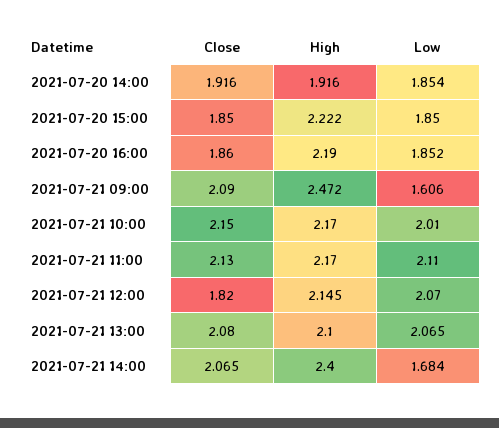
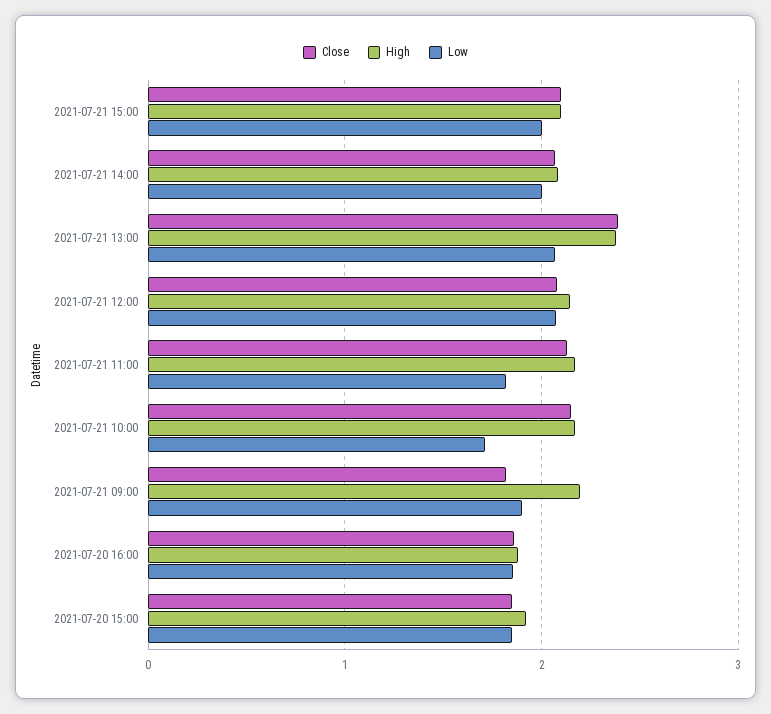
Close, 2021-07-20 14:00: 1.916 -> none
High, 2021-07-20 14:00: 1.916 -> none
Low, 2021-07-20 14:00: 1.854 -> none
High, 2021-07-20 15:00: 2.222 -> 1.9
High, 2021-07-20 16:00: 2.19 -> 1.9
Close, 2021-07-21 09:00: 2.09 -> 1.8
High, 2021-07-21 09:00: 2.472 -> 2.2
Low, 2021-07-21 09:00: 1.606 -> 1.9
Low, 2021-07-21 10:00: 2.01 -> 1.7
Low, 2021-07-21 11:00: 2.11 -> 1.8
Close, 2021-07-21 12:00: 1.82 -> 2.1
Close, 2021-07-21 13:00: 2.08 -> 2.4
High, 2021-07-21 13:00: 2.1 -> 2.4
High, 2021-07-21 14:00: 2.4 -> 2.1
Low, 2021-07-21 14:00: 1.684 -> 2
Close, 2021-07-21 15:00: none -> 2.1
High, 2021-07-21 15:00: none -> 2.1
Low, 2021-07-21 15:00: none -> 2

